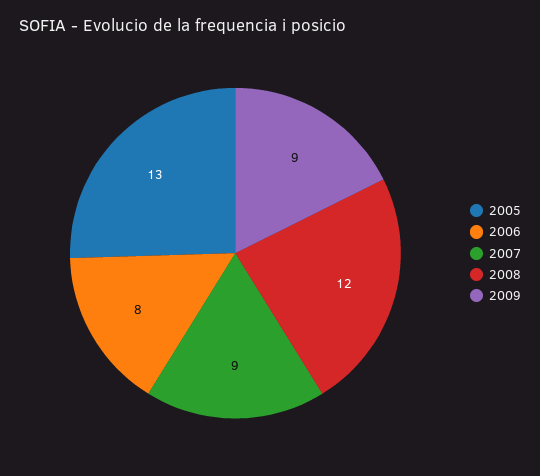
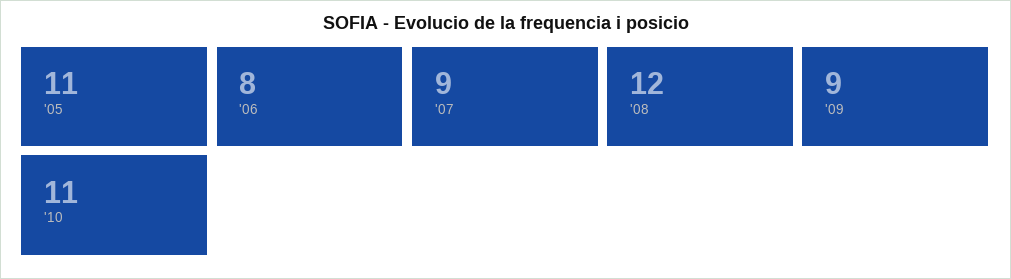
2005: 13 -> 11
'10: none -> 11

